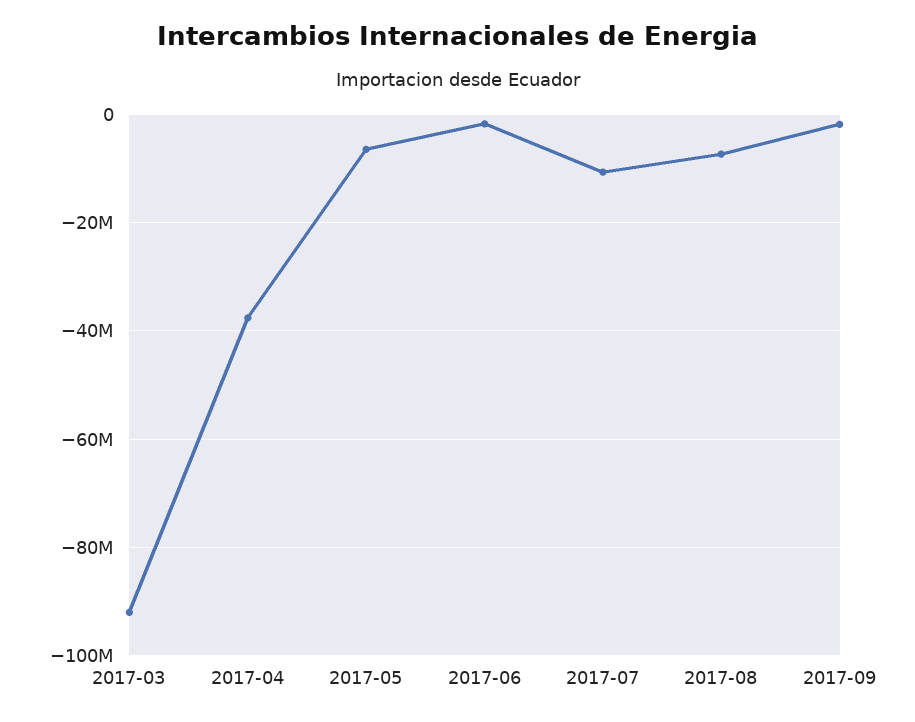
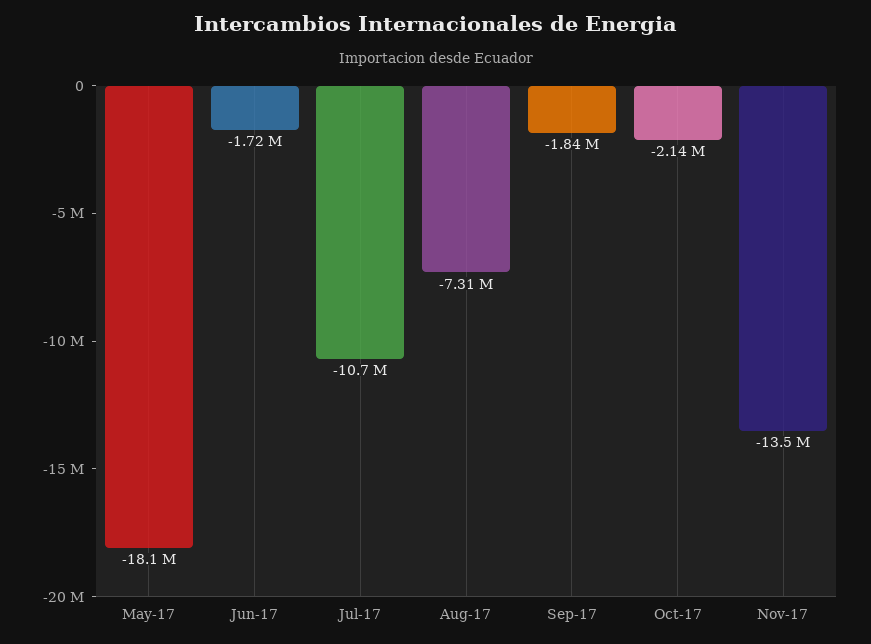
2017-03: -92000000 -> none
2017-04: -38000000 -> none
2017-05: -6000000 -> -18100000
Oct-17: none -> -2140000
Nov-17: none -> -13500000

